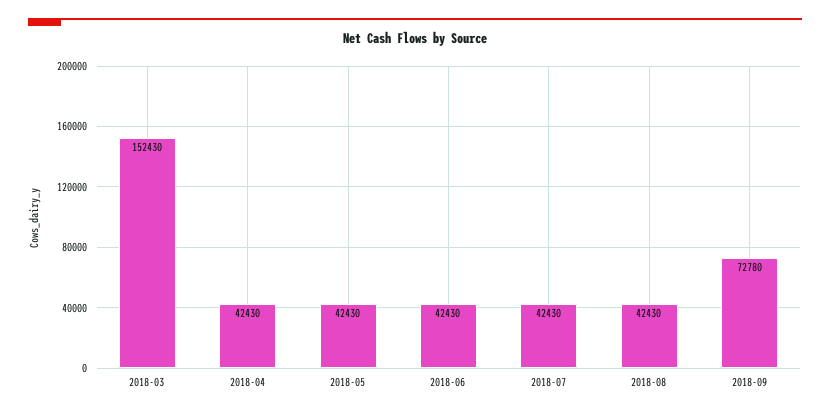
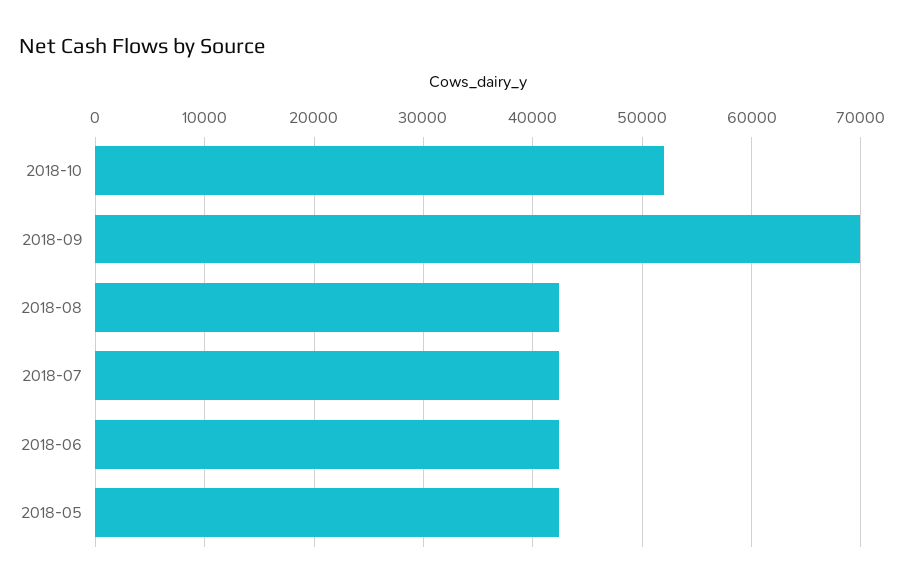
2018-03: 152430 -> none
2018-04: 42430 -> none
2018-09: 72780 -> 70000
2018-10: none -> 52000

